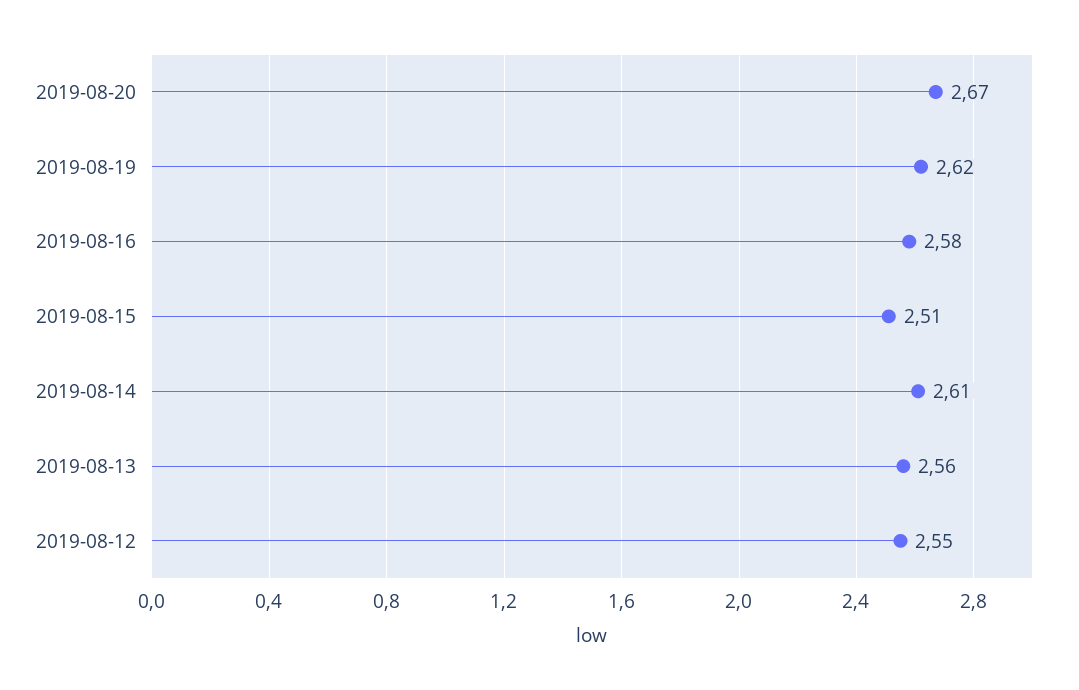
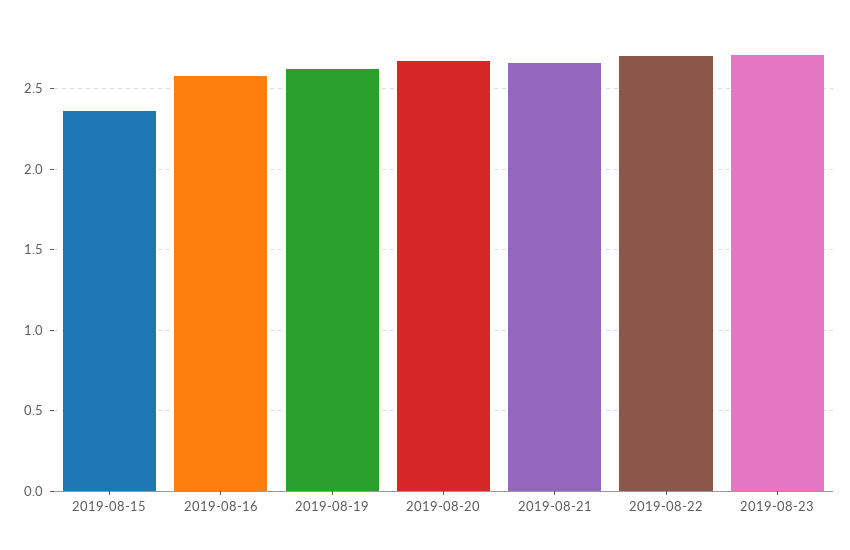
2019-08-15: 2.51 -> 2.35
2019-08-14: 2.61 -> none
2019-08-13: 2.56 -> none
2019-08-12: 2.55 -> none
2019-08-21: none -> 2.65
2019-08-22: none -> 2.7
2019-08-23: none -> 2.7

